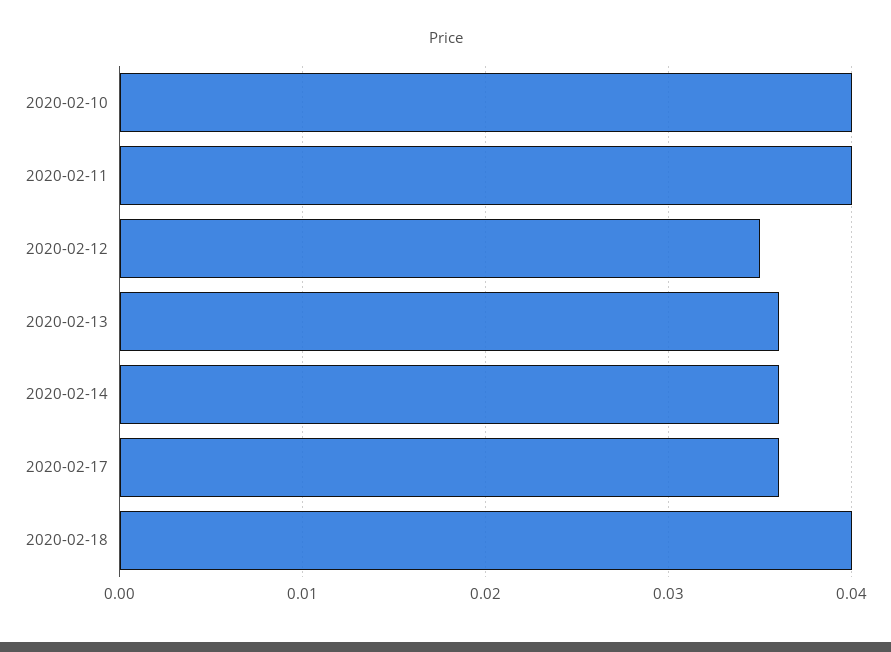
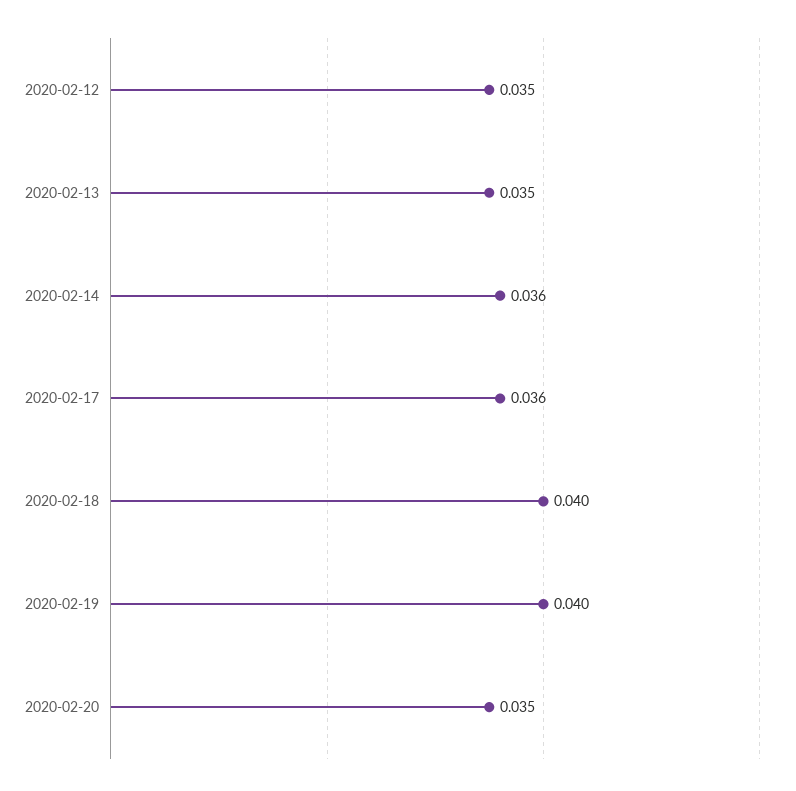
2020-02-10: 0.04 -> none
2020-02-11: 0.04 -> none
2020-02-13: 0.036 -> 0.035
2020-02-19: none -> 0.04
2020-02-20: none -> 0.035

